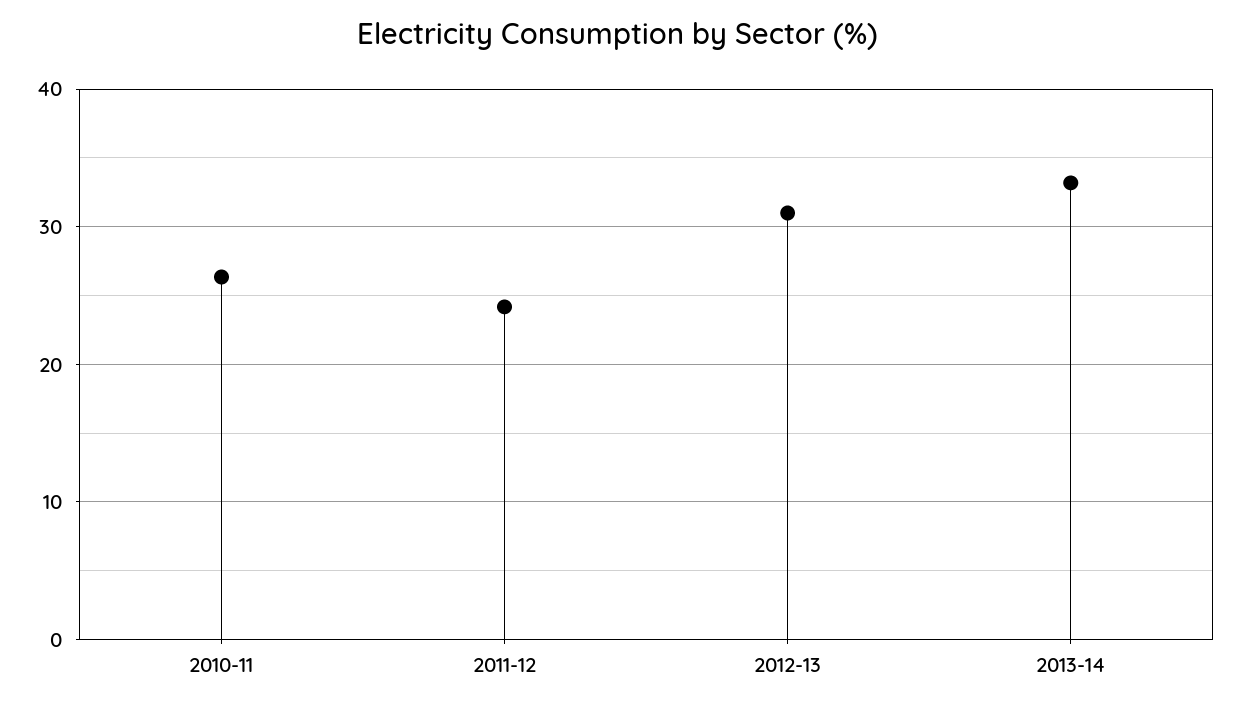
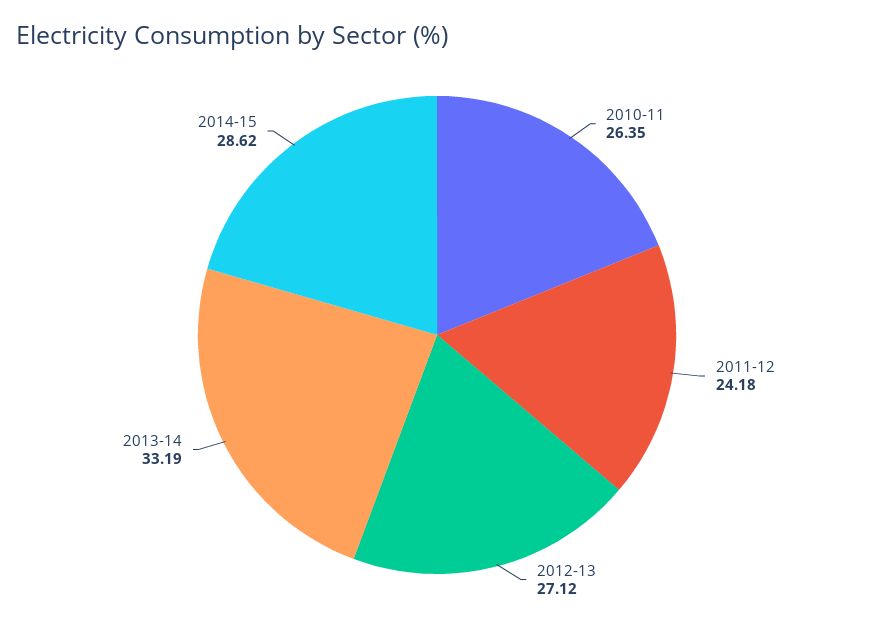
2012-13: 31 -> 27.12
2014-15: none -> 28.62

